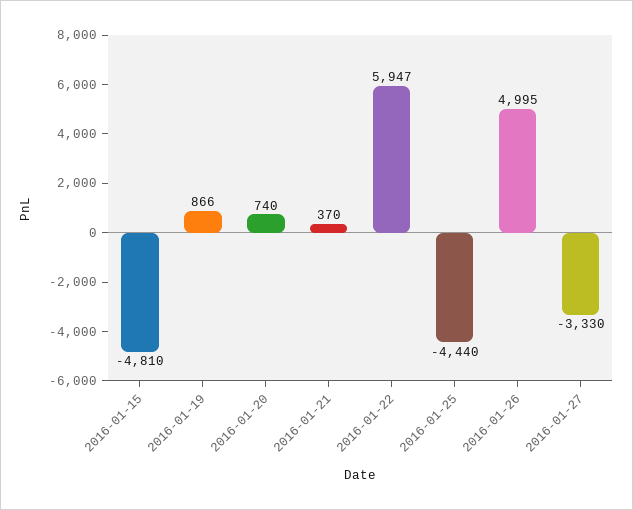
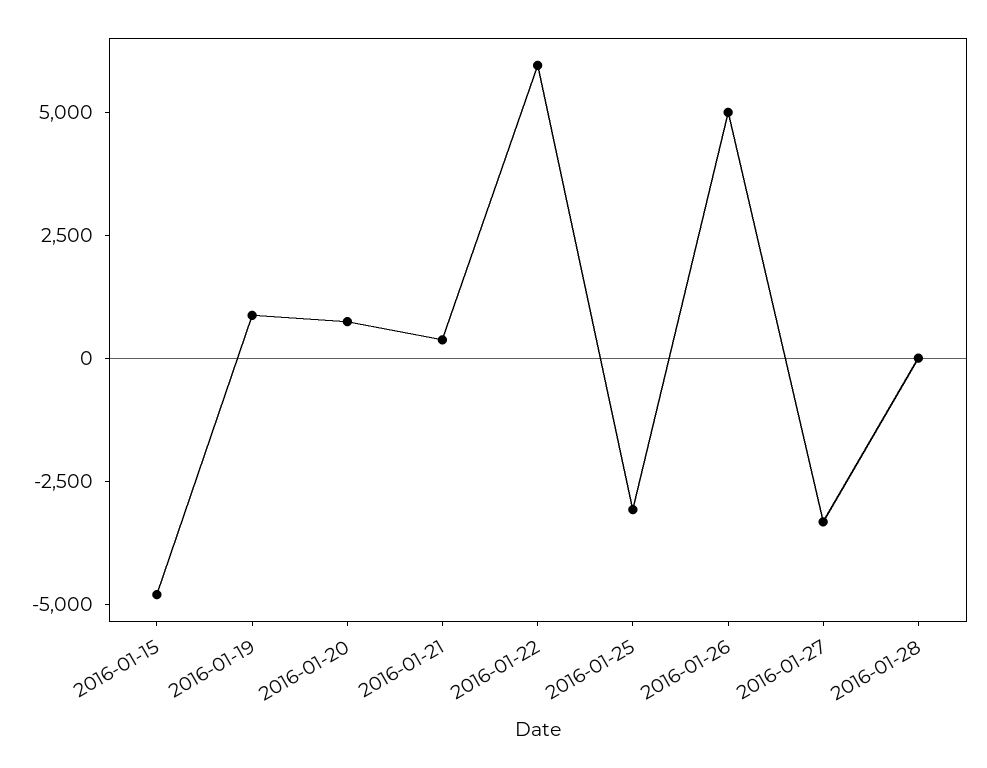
2016-01-25: -4440 -> -3000
2016-01-28: none -> 0

